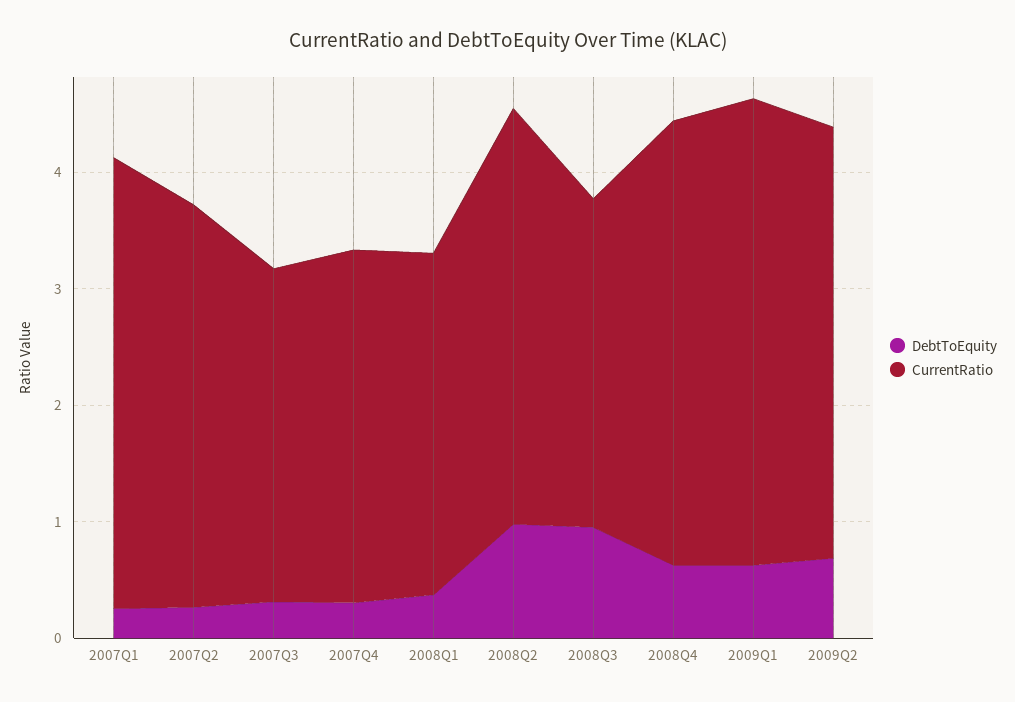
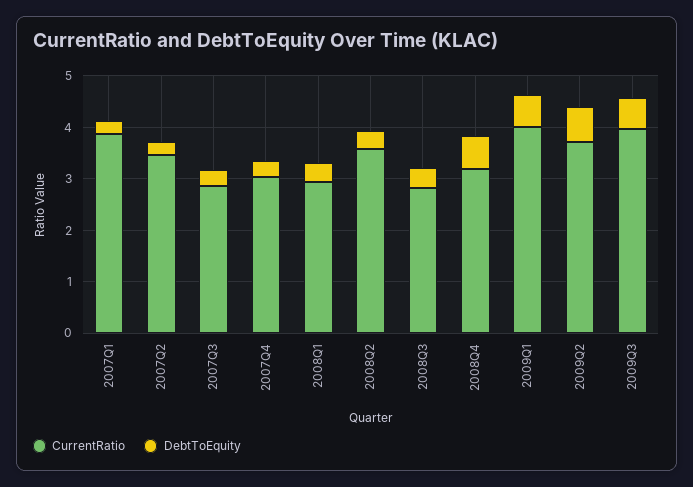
DebtToEquity, 2008Q2: 1 -> 0.4
DebtToEquity, 2008Q3: 1 -> 0.4
CurrentRatio, 2008Q4: 3.8 -> 3.2
CurrentRatio, 2009Q3: none -> 4
DebtToEquity, 2009Q3: none -> 0.6

